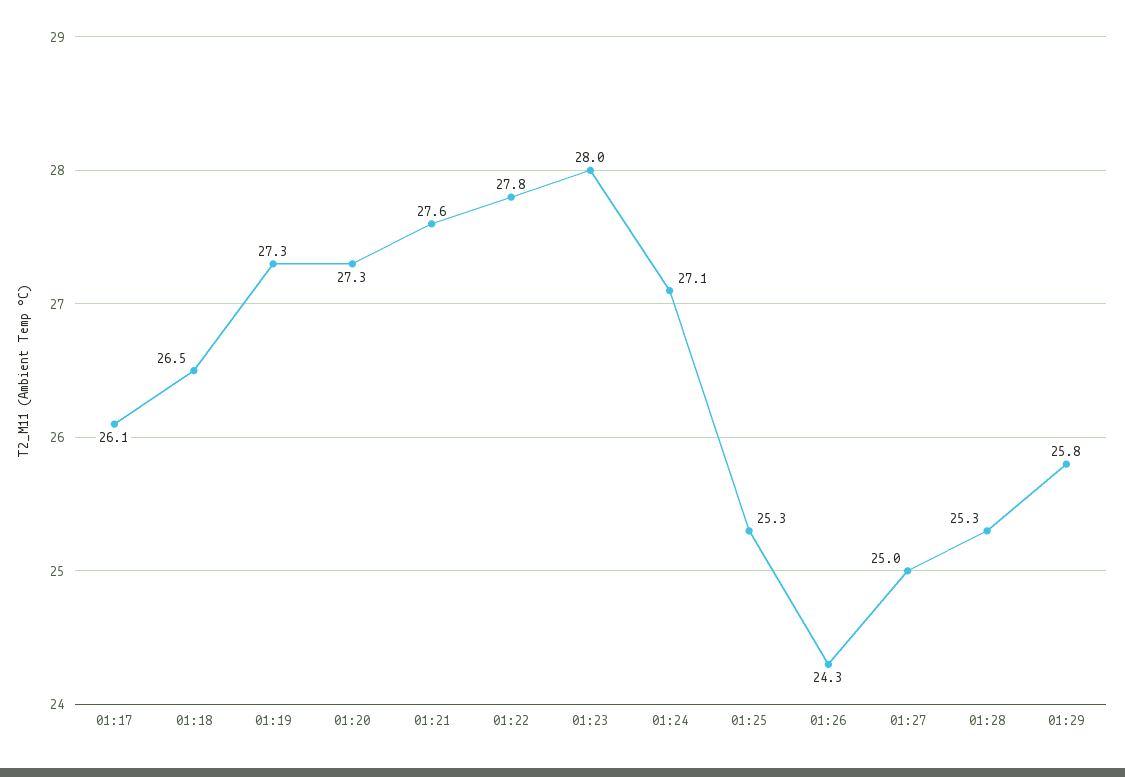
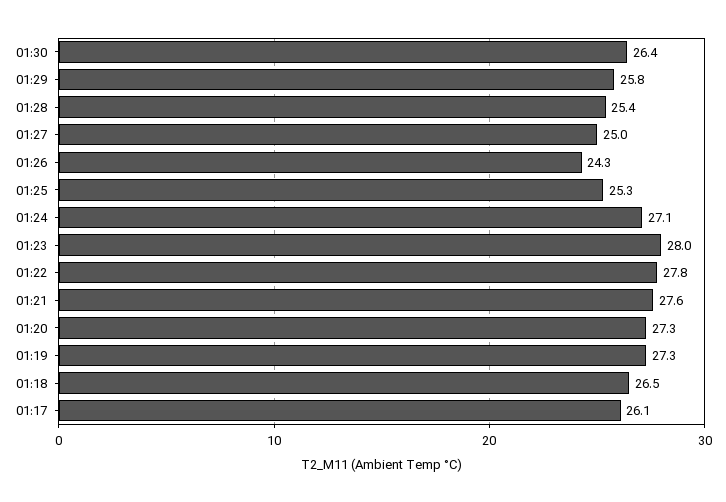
01:28: 25.3 -> 25.4
01:30: none -> 26.4

